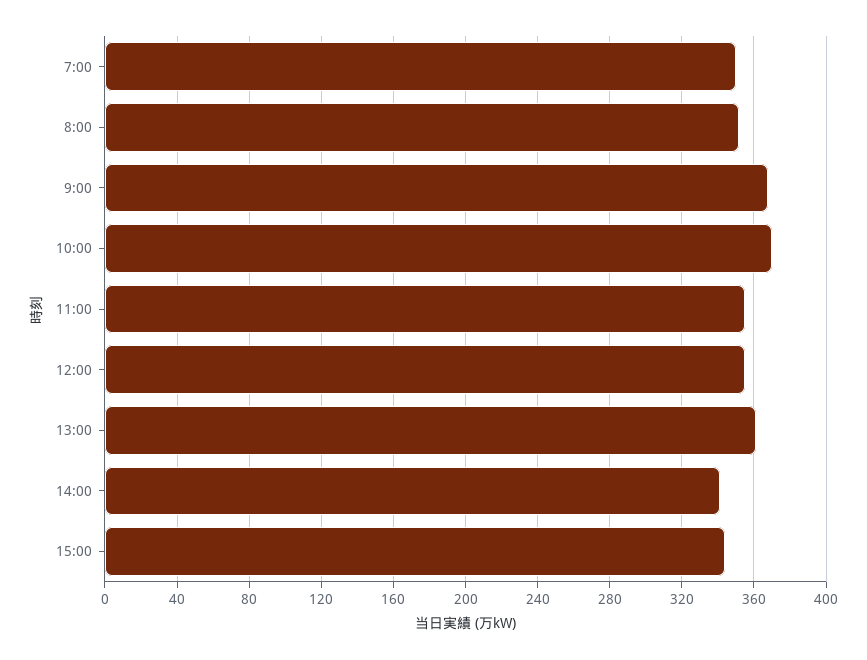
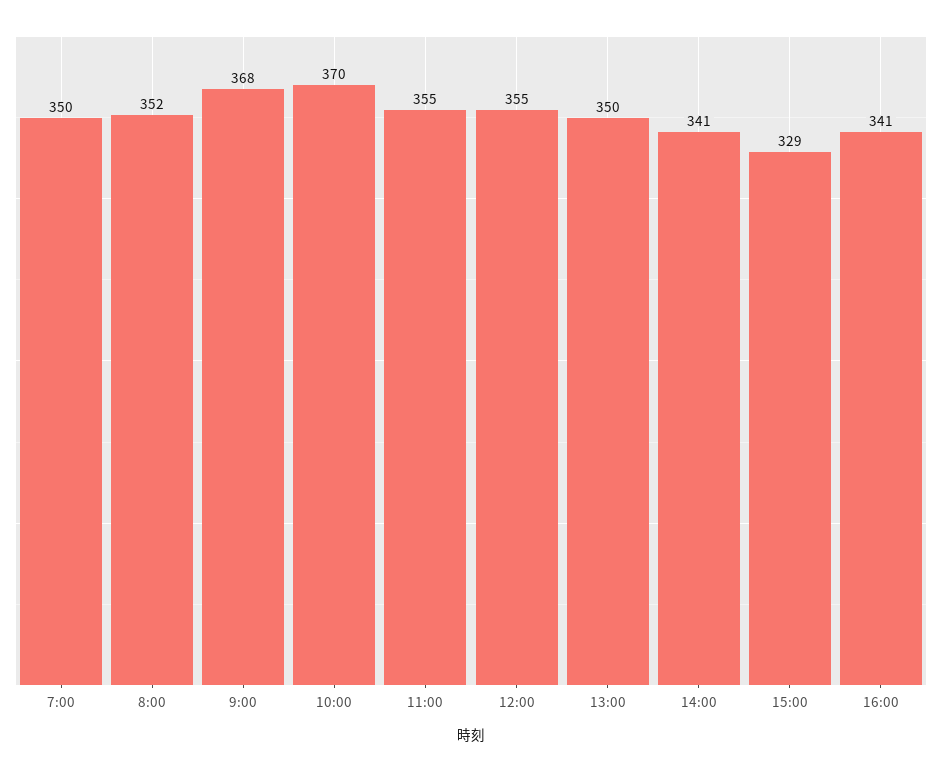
13:00: 360 -> 350
15:00: 345 -> 329
16:00: none -> 341

